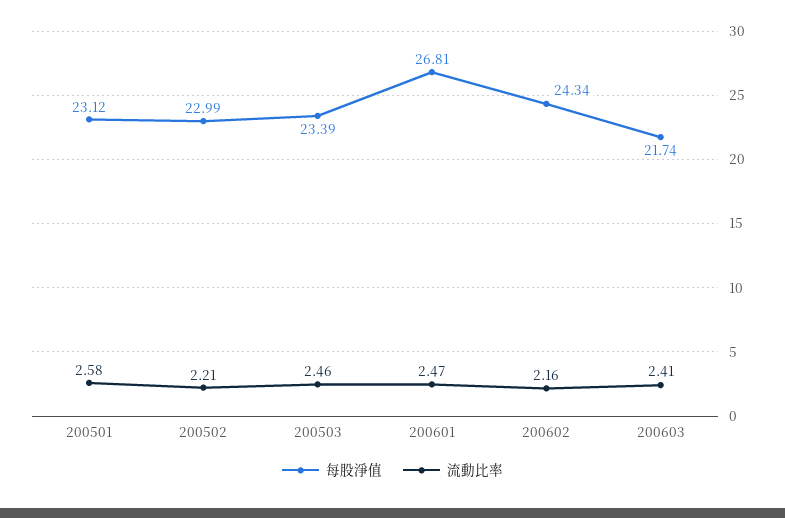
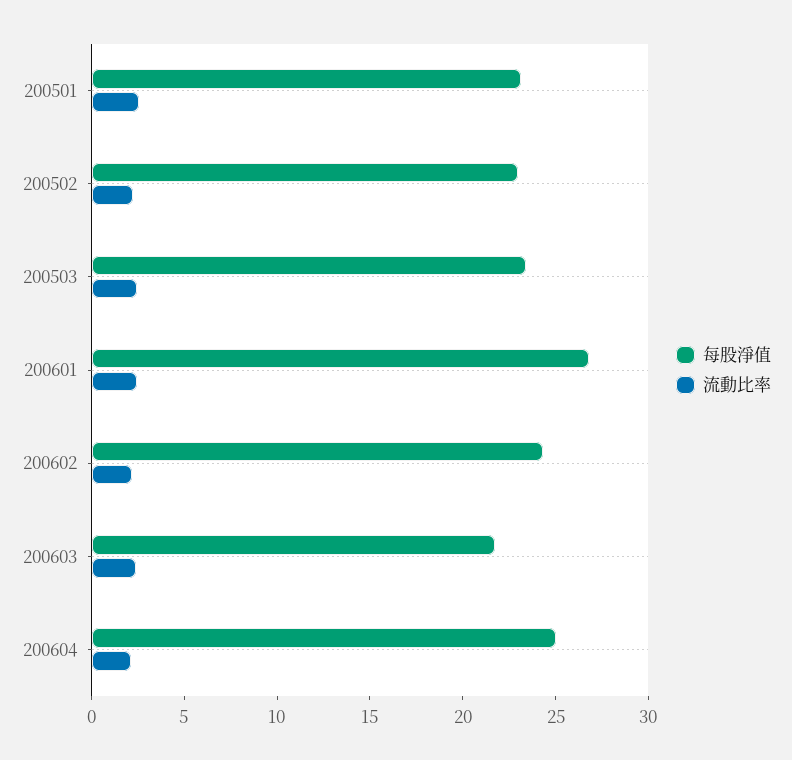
每股淨值, 200604: none -> 25
流動比率, 200604: none -> 2

